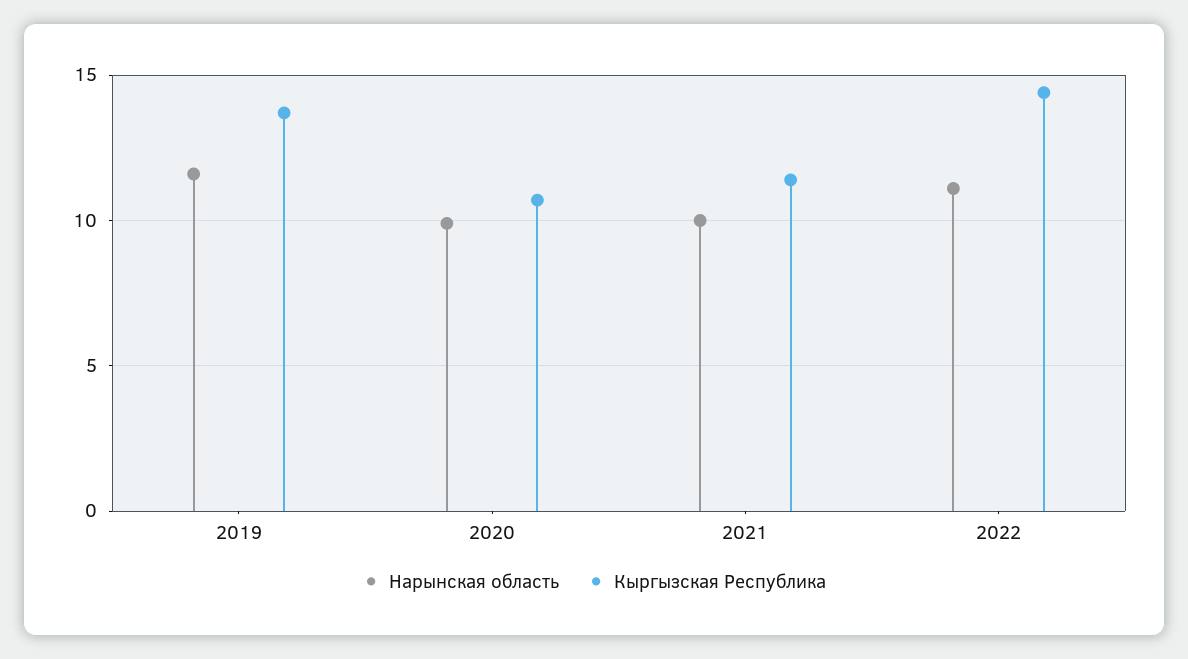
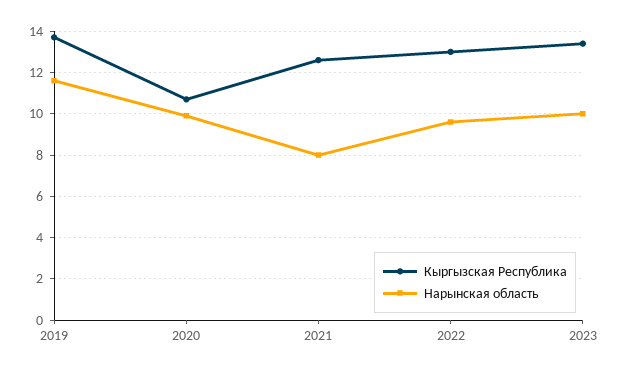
Нарынская область, 2021: 10 -> 8
Кыргызская Республика, 2021: 11.5 -> 12.5
Нарынская область, 2022: 11 -> 9.5
Кыргызская Республика, 2022: 14.5 -> 13
Кыргызская Республика, 2023: none -> 13.5
Нарынская область, 2023: none -> 10

